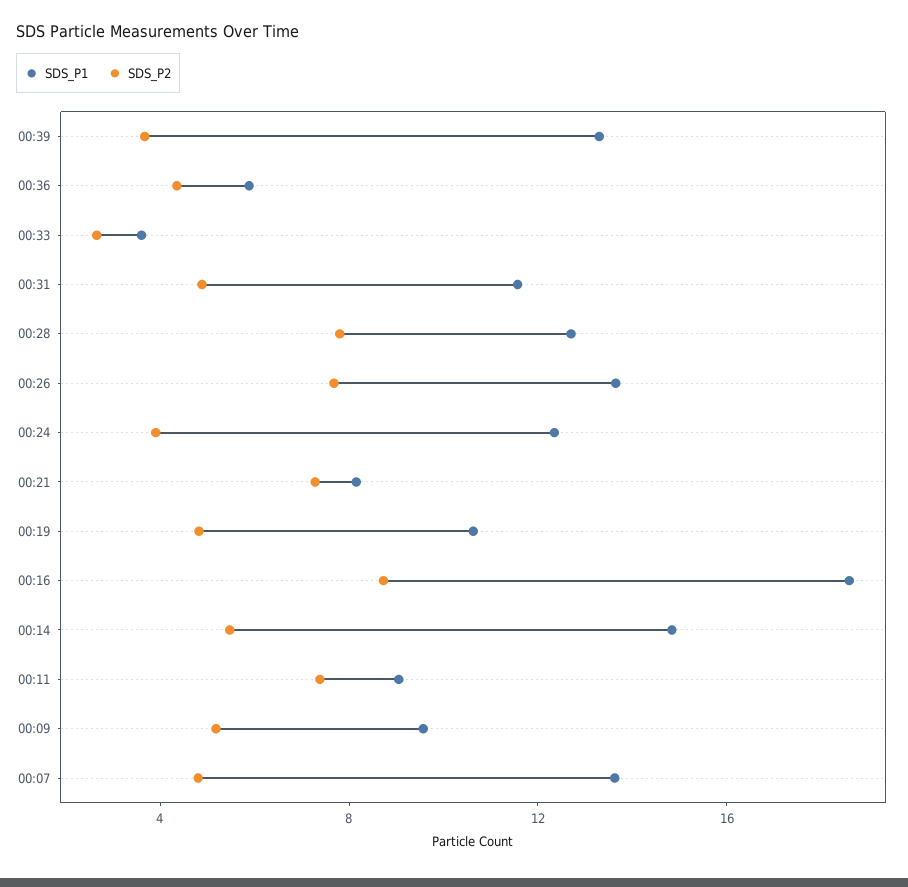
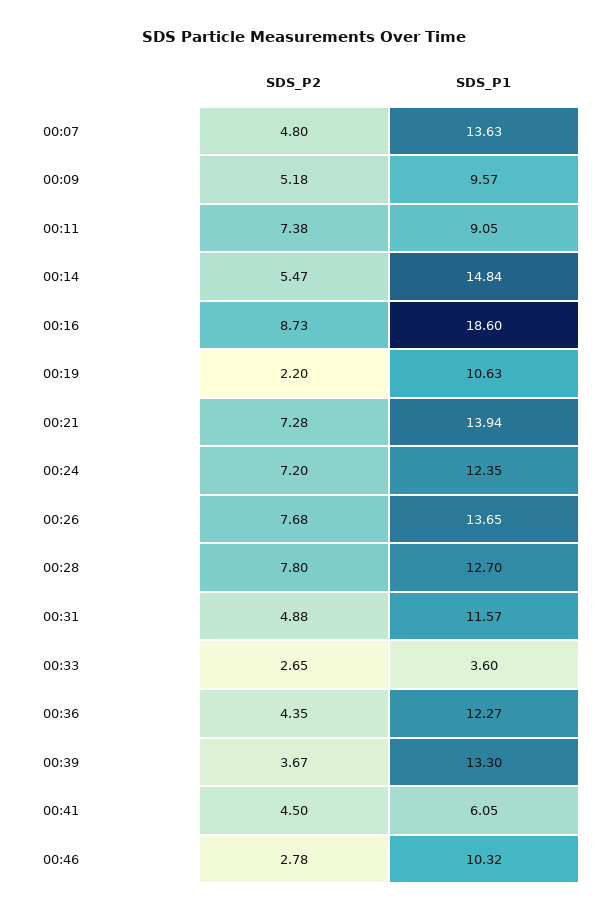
SDS_P1, 00:36: 6 -> 12.27
SDS_P2, 00:24: 4 -> 7.2
SDS_P1, 00:21: 8 -> 13.94
SDS_P2, 00:19: 5 -> 2.2
SDS_P2, 00:41: none -> 4.5
SDS_P1, 00:41: none -> 6.05
SDS_P2, 00:46: none -> 2.78
SDS_P1, 00:46: none -> 10.32

